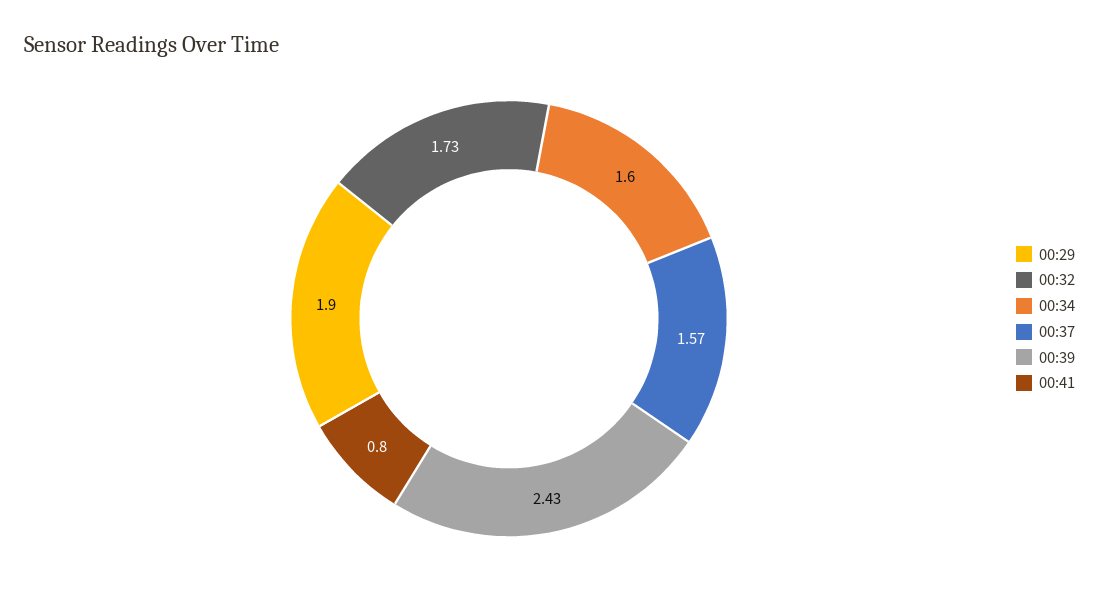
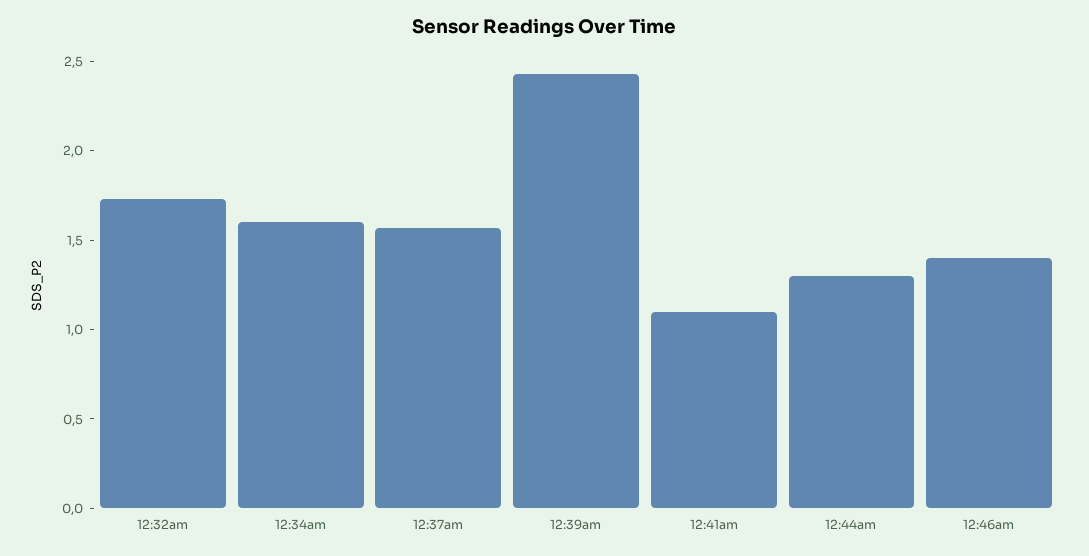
00:29: 1.9 -> none
00:41: 0.8 -> 1.1
12:44am: none -> 1.3
12:46am: none -> 1.4

